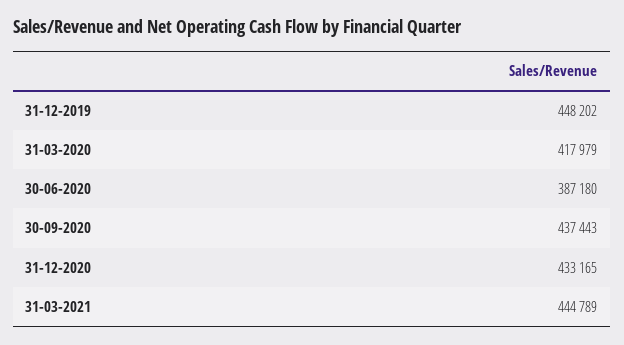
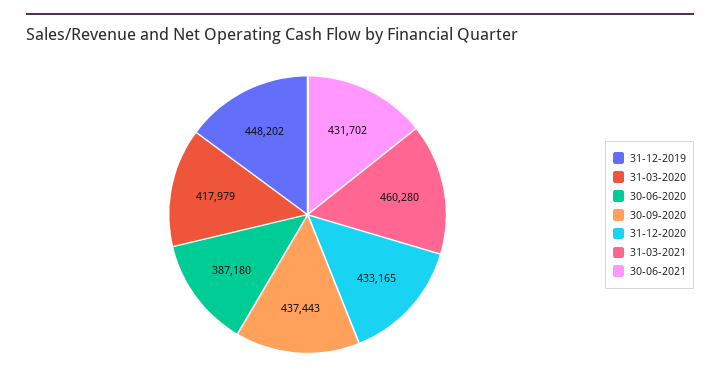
31-03-2021: 444789 -> 460280
30-06-2021: none -> 431702

